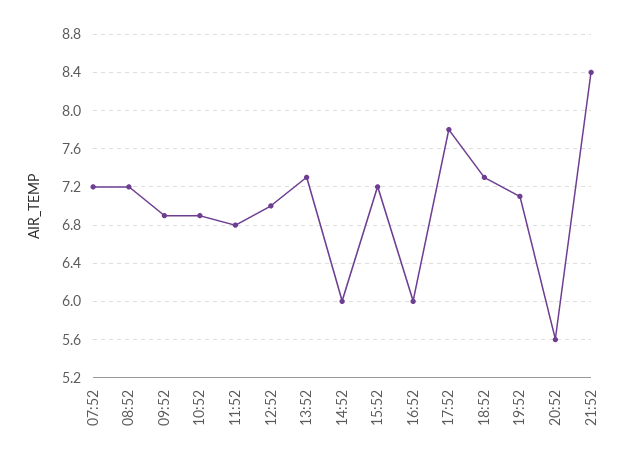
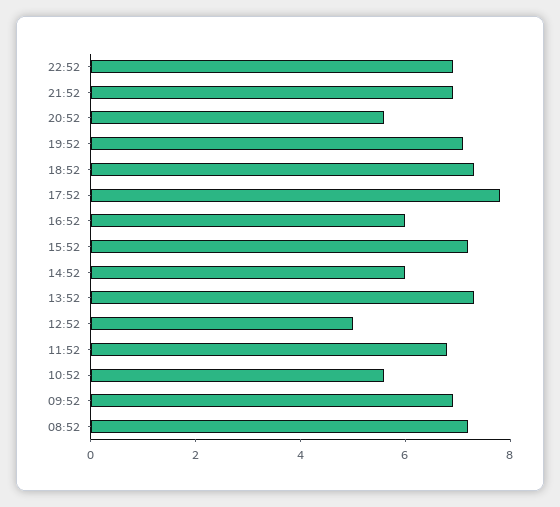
07:52: 7.2 -> none
10:52: 6.9 -> 5.5
12:52: 7 -> 5
21:52: 8.4 -> 7
22:52: none -> 7

